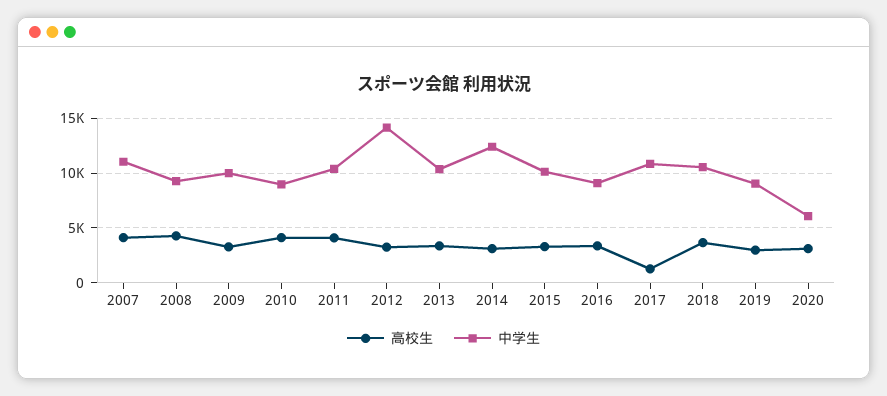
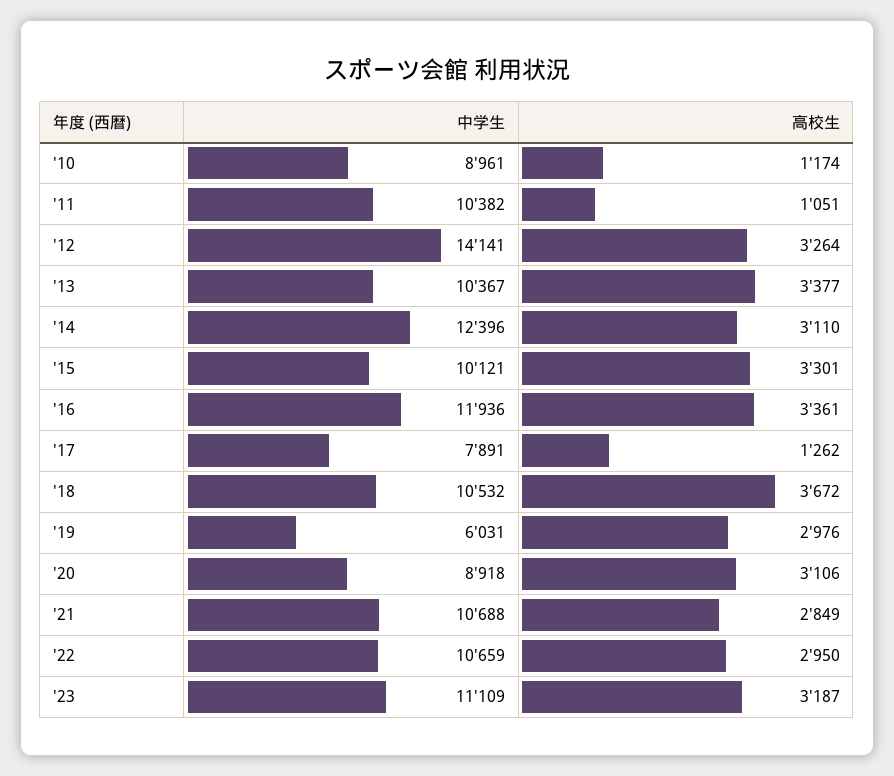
高校生, 2007: 4000 -> none
中学生, 2007: 11000 -> none
高校生, 2008: 4000 -> none
中学生, 2008: 9000 -> none
高校生, 2009: 3000 -> none
中学生, 2009: 10000 -> none
高校生, 2010: 4000 -> 1174
高校生, 2011: 4000 -> 1051
中学生, 2016: 9000 -> 11936
中学生, 2017: 11000 -> 7891
中学生, 2019: 9000 -> 6031
中学生, 2020: 6000 -> 8918
中学生, '21: none -> 10688
高校生, '21: none -> 2849
中学生, '22: none -> 10659
高校生, '22: none -> 2950
中学生, '23: none -> 11109
高校生, '23: none -> 3187

